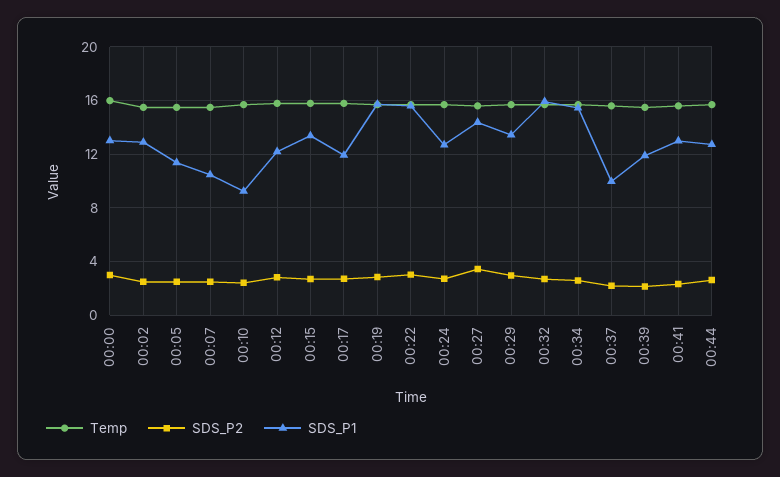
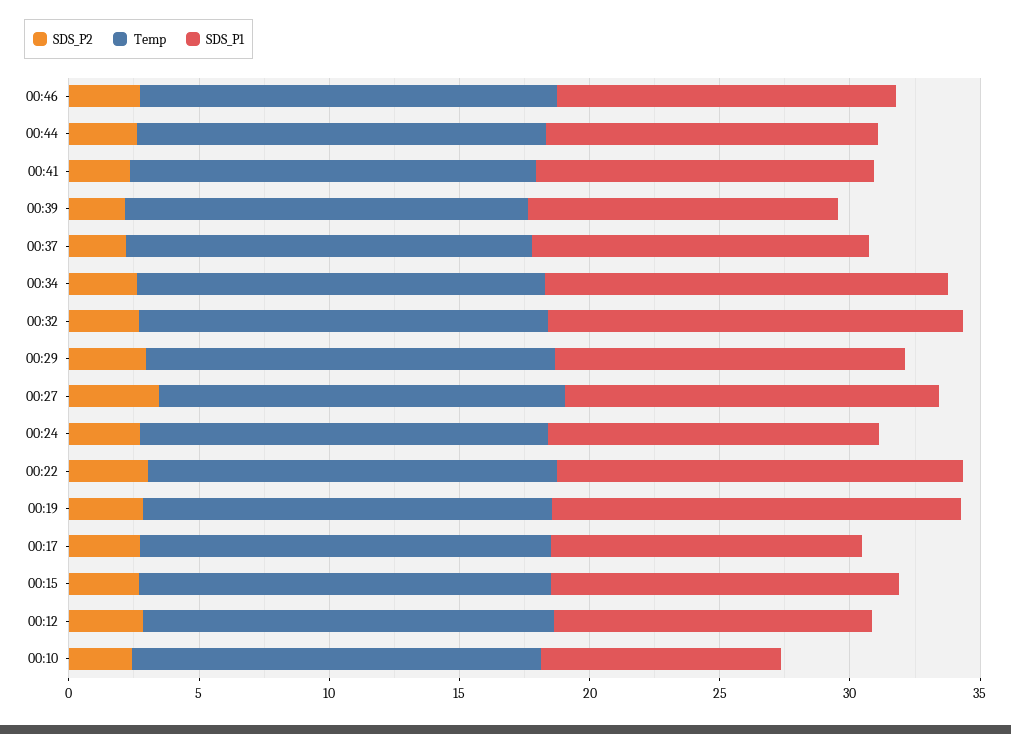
Temp, 00:00: 16 -> none
SDS_P2, 00:00: 3 -> none
SDS_P1, 00:00: 13 -> none
Temp, 00:02: 15.5 -> none
SDS_P2, 00:02: 2.5 -> none
SDS_P1, 00:02: 13 -> none
Temp, 00:05: 15.5 -> none
SDS_P2, 00:05: 2.5 -> none
SDS_P1, 00:05: 11.5 -> none
Temp, 00:07: 15.5 -> none
SDS_P2, 00:07: 2.5 -> none
SDS_P1, 00:07: 10.5 -> none
SDS_P1, 00:37: 10 -> 13
SDS_P2, 00:46: none -> 3
Temp, 00:46: none -> 16
SDS_P1, 00:46: none -> 13

